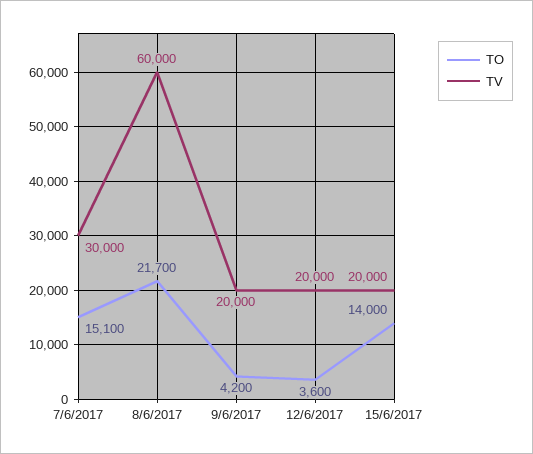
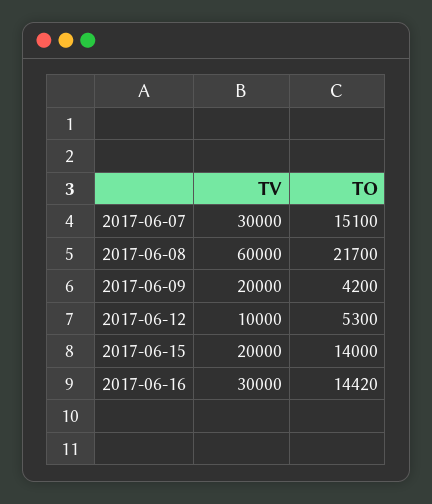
TO, 12/6/2017: 3600 -> 5300
TV, 12/6/2017: 20000 -> 10000
TV, 2017-06-16: none -> 30000
TO, 2017-06-16: none -> 14420

